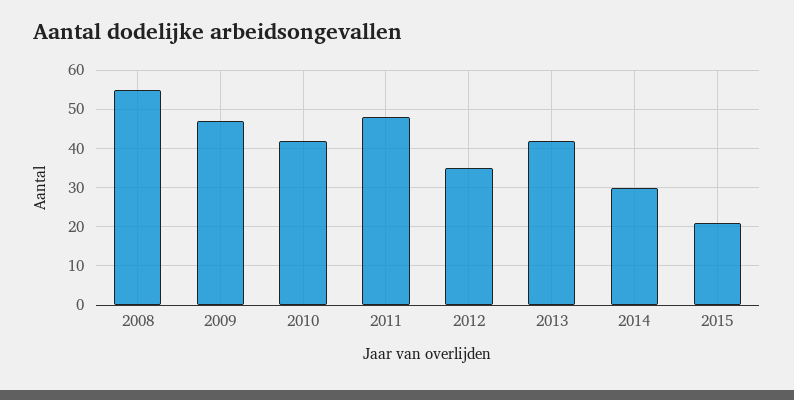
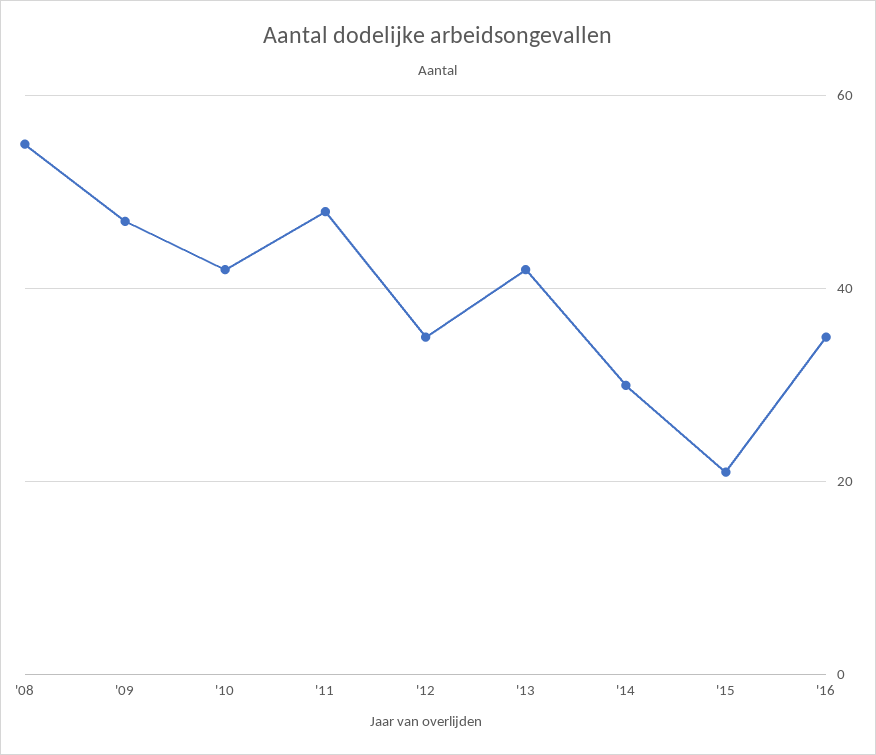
'16: none -> 35

